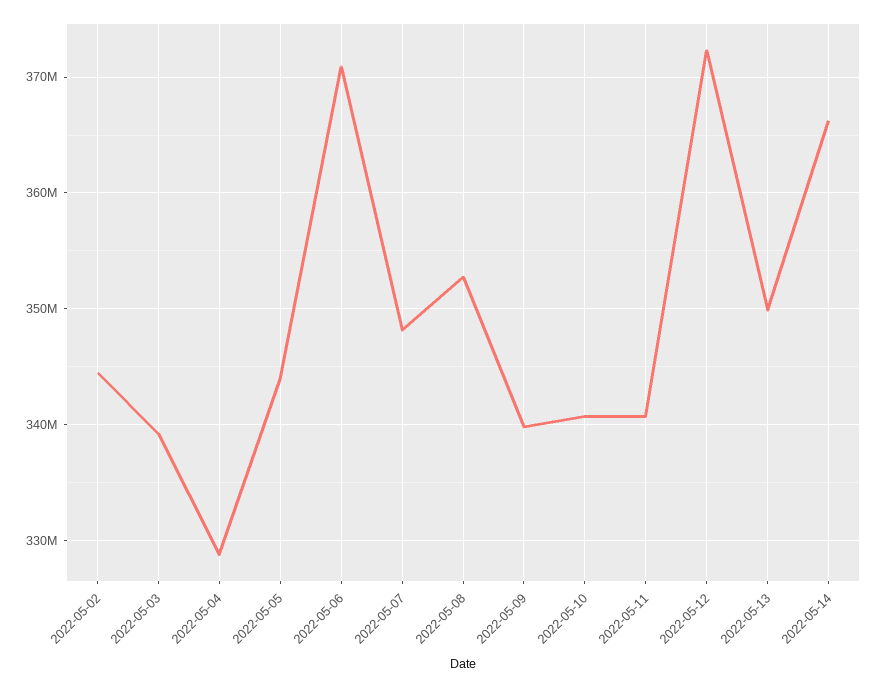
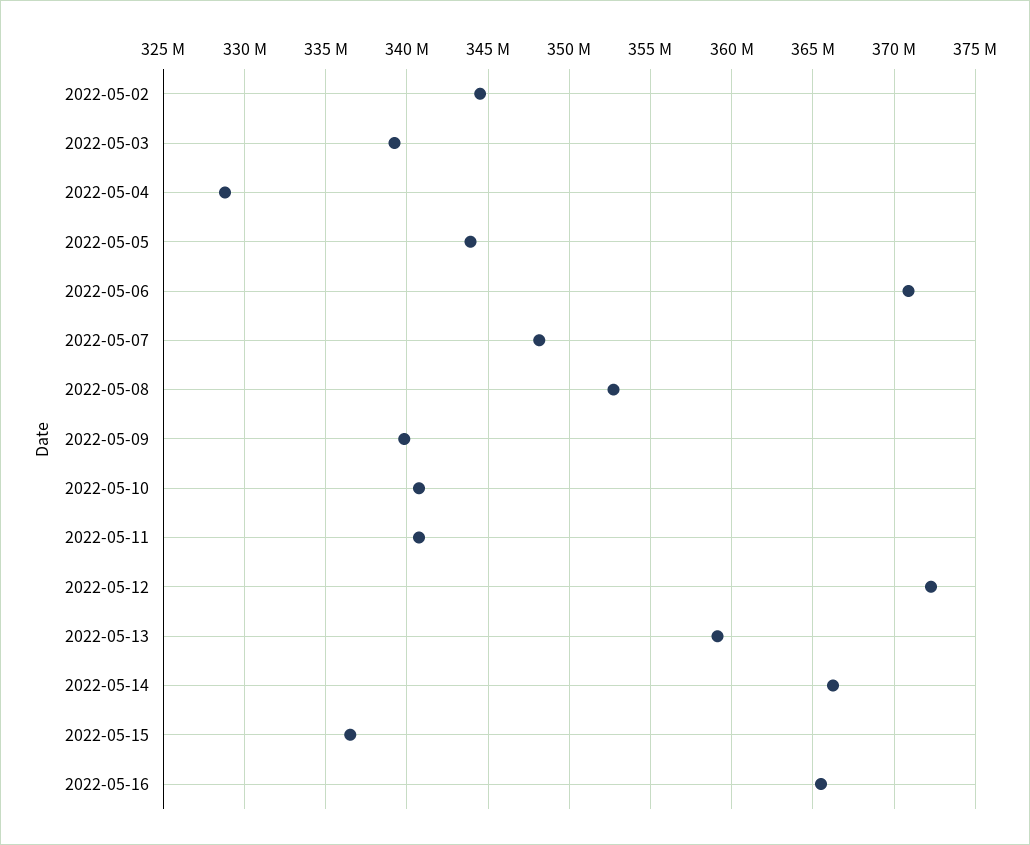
2022-05-13: 350000000 -> 359000000
2022-05-15: none -> 336500000
2022-05-16: none -> 365500000

